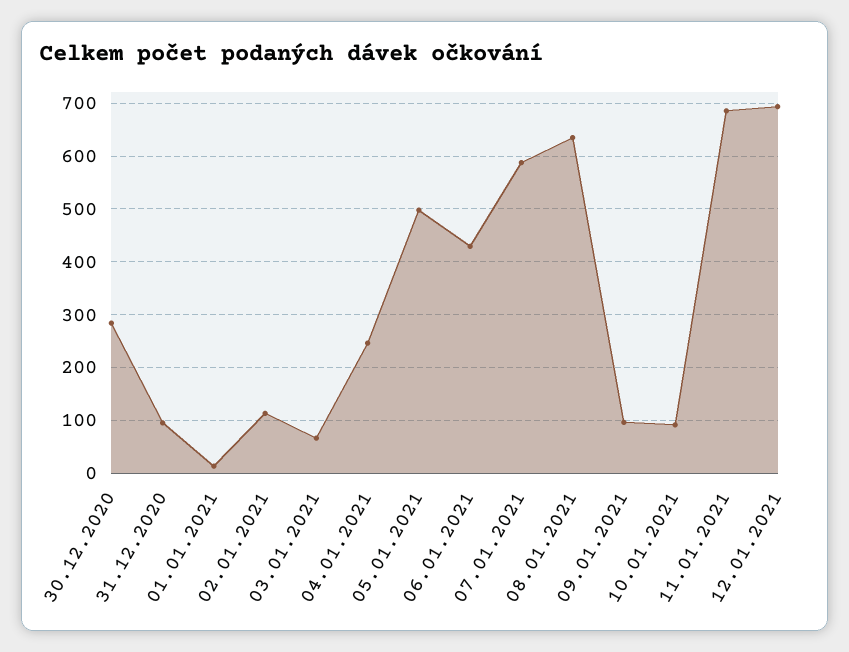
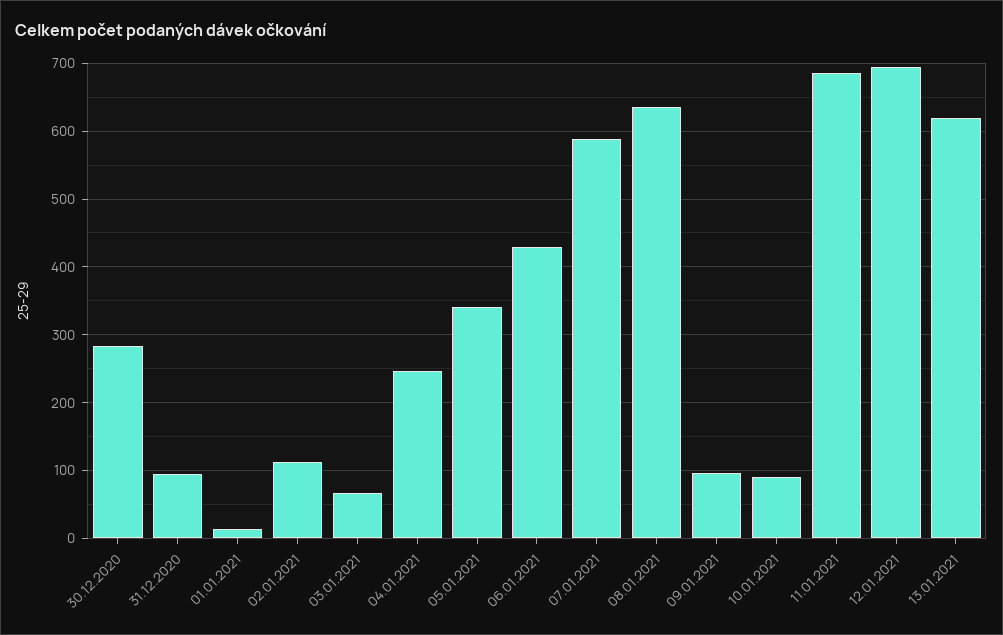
05.01.2021: 500 -> 340
13.01.2021: none -> 620

